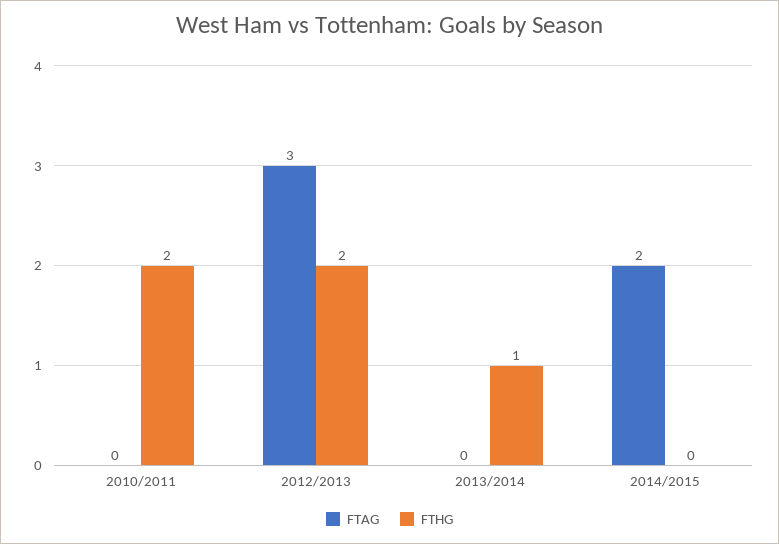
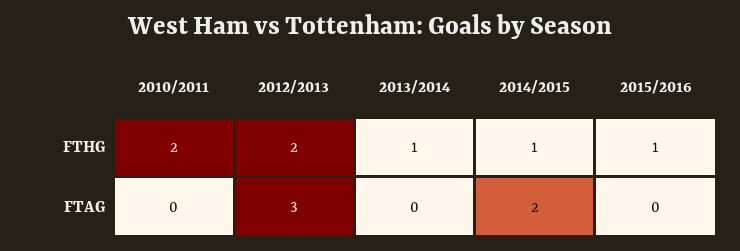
FTHG, 2014/2015: 0 -> 1
FTHG, 2015/2016: none -> 1
FTAG, 2015/2016: none -> 0

